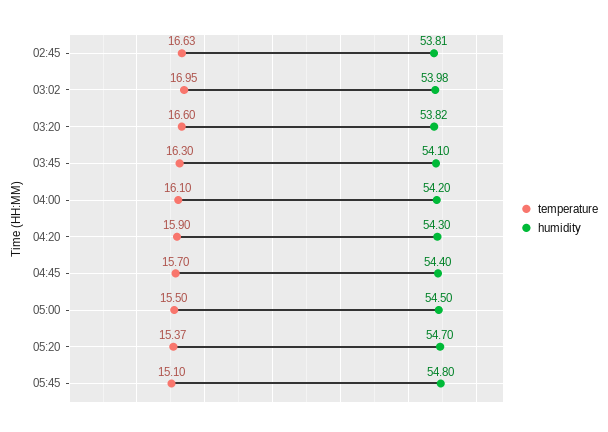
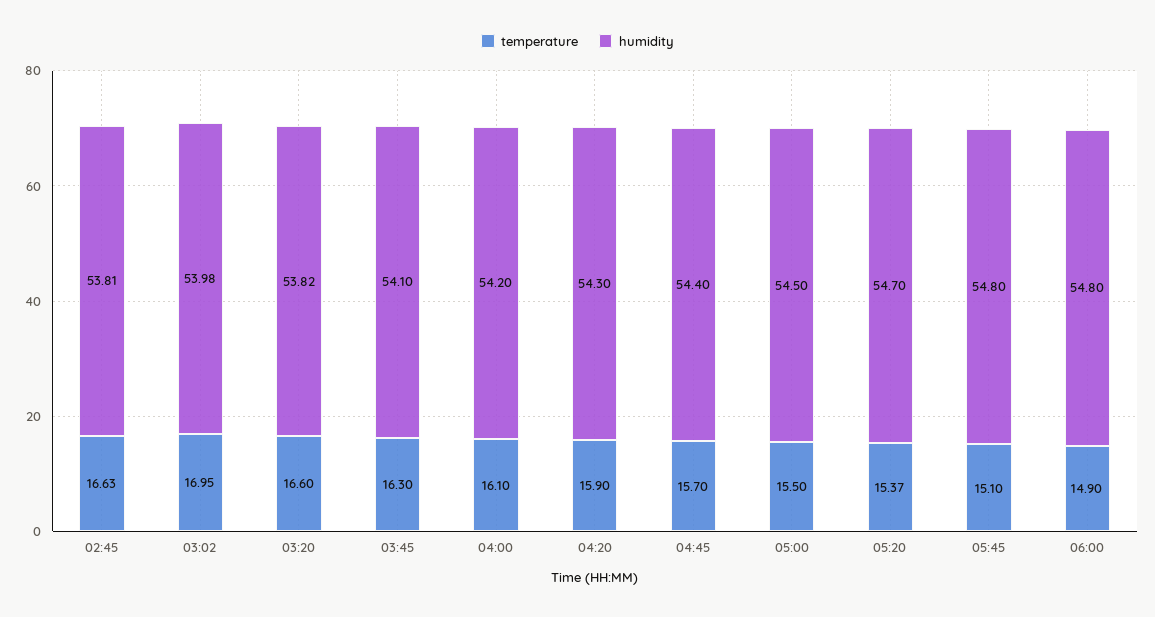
temperature, 06:00: none -> 14.9
humidity, 06:00: none -> 54.8

